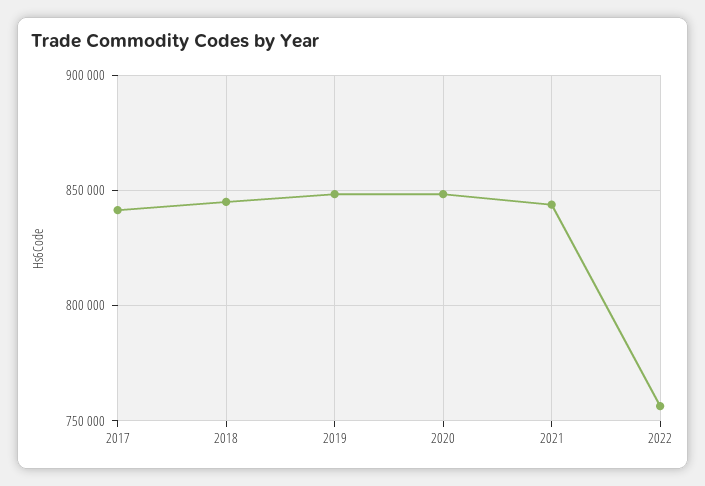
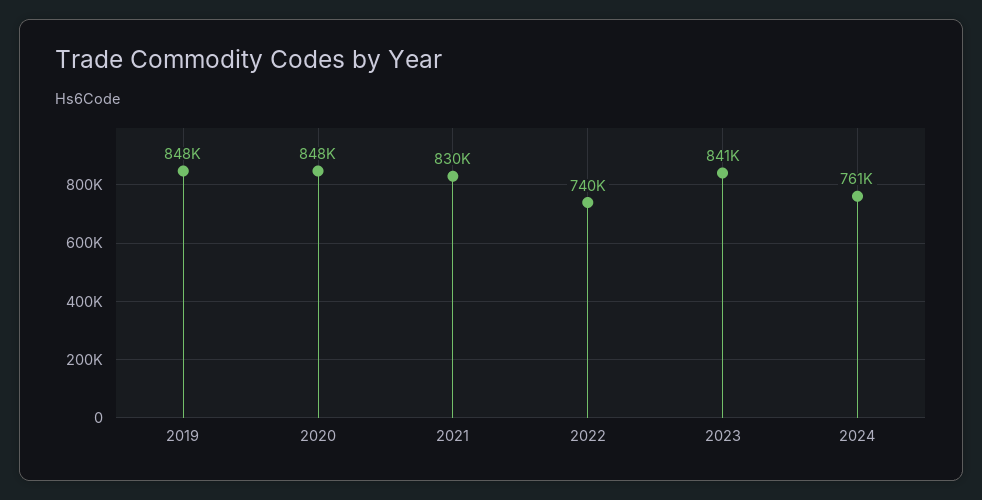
2017: 840000 -> none
2018: 845000 -> none
2021: 845000 -> 830000
2022: 755000 -> 740000
2023: none -> 841000
2024: none -> 761000

